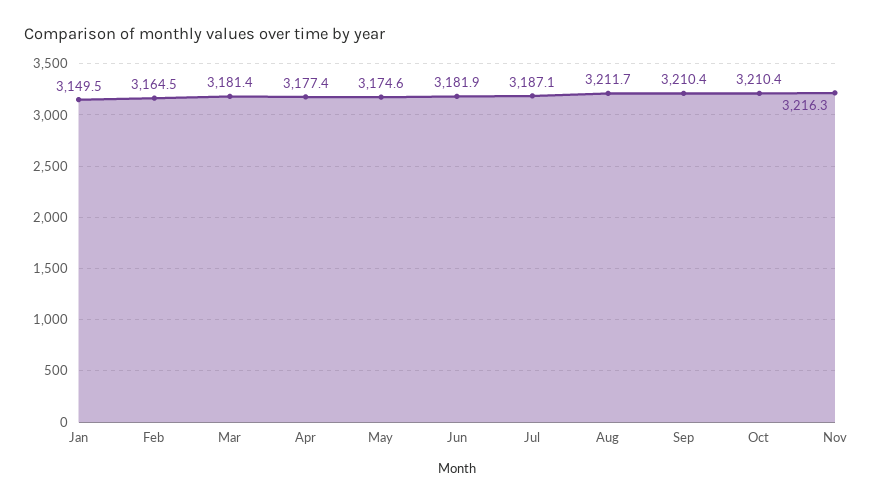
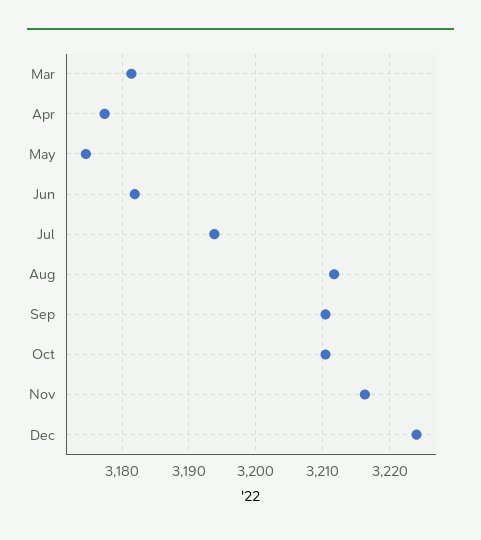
Jan: 3149.5 -> none
Feb: 3164.5 -> none
Jul: 3187.1 -> 3194
Dec: none -> 3224

